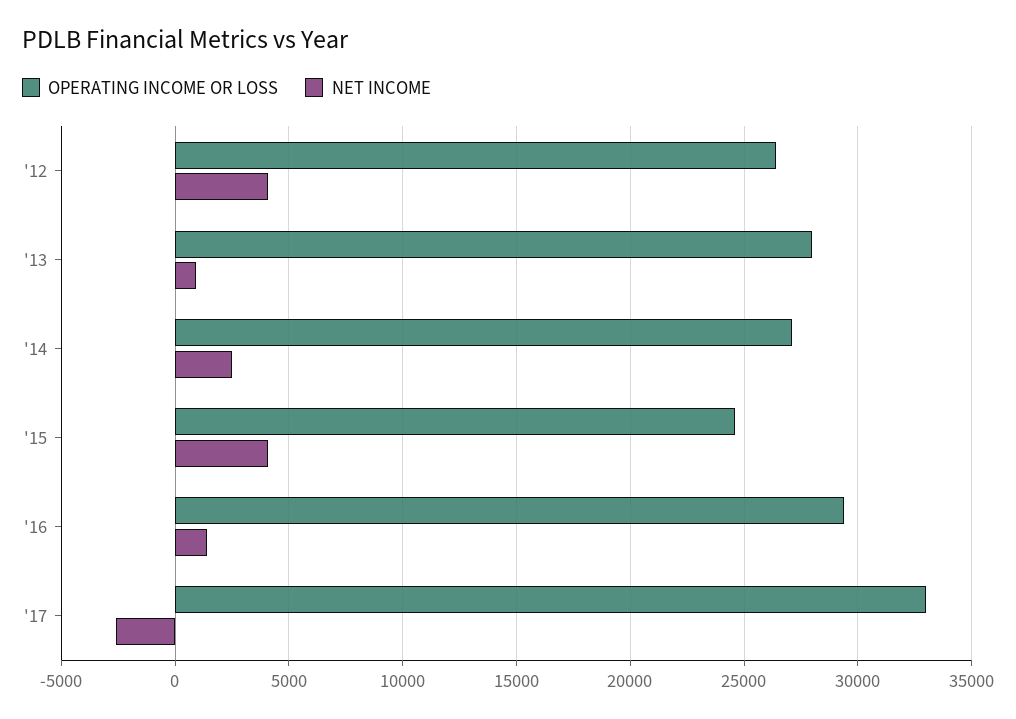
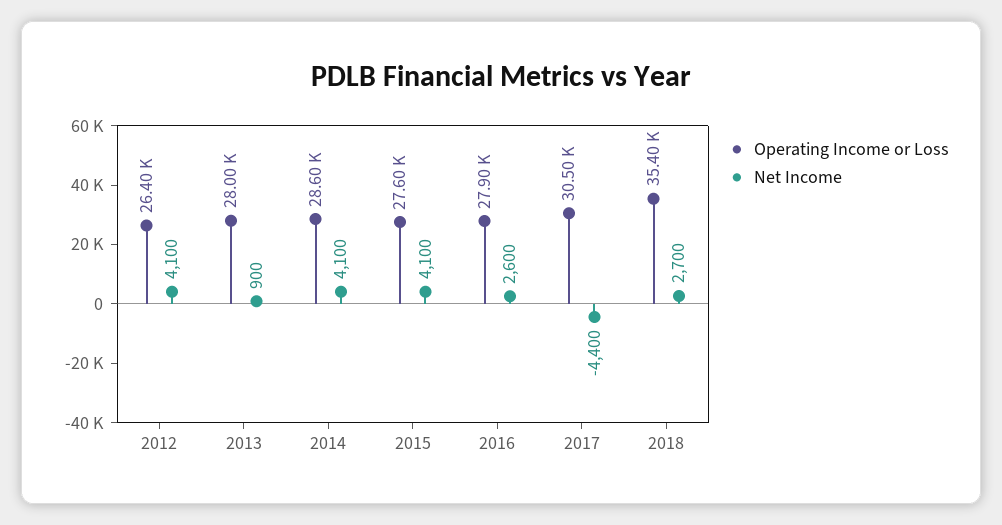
OPERATING INCOME OR LOSS, '14: 27000 -> 28600
NET INCOME, '14: 2500 -> 4100
OPERATING INCOME OR LOSS, '15: 24500 -> 27600
OPERATING INCOME OR LOSS, '16: 29500 -> 27900
NET INCOME, '16: 1500 -> 2600
OPERATING INCOME OR LOSS, '17: 33000 -> 30500
NET INCOME, '17: -2500 -> -4400
OPERATING INCOME OR LOSS, 2018: none -> 35400
NET INCOME, 2018: none -> 2700

